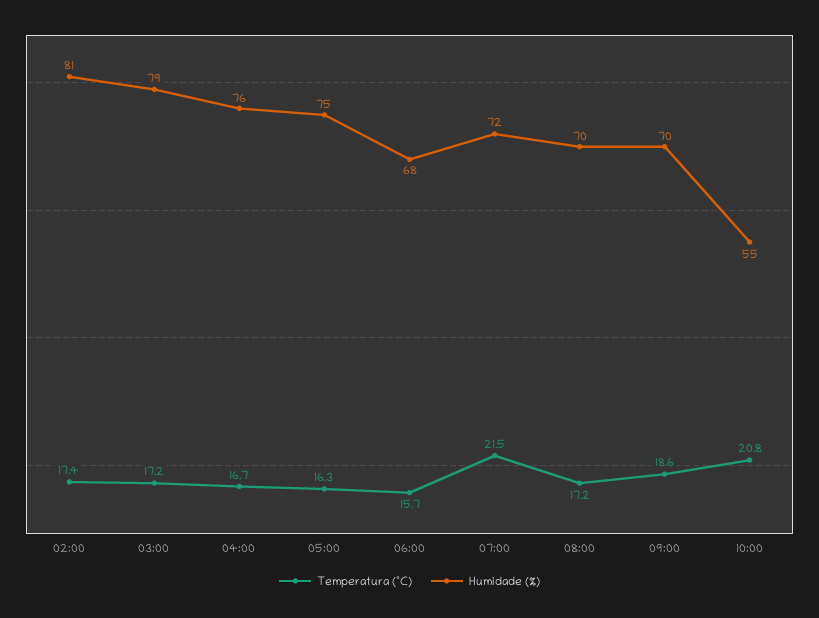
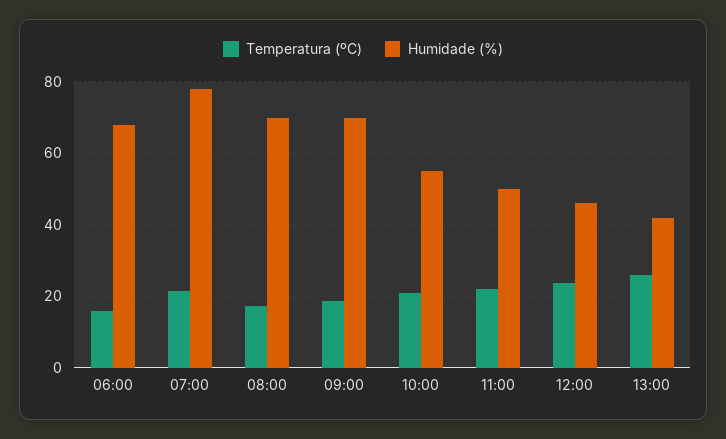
Temperatura (ºC), 02:00: 17.4 -> none
Humidade (%), 02:00: 81 -> none
Temperatura (ºC), 03:00: 17.2 -> none
Humidade (%), 03:00: 79 -> none
Temperatura (ºC), 04:00: 16.7 -> none
Humidade (%), 04:00: 76 -> none
Temperatura (ºC), 05:00: 16.3 -> none
Humidade (%), 05:00: 75 -> none
Humidade (%), 07:00: 72 -> 78
Temperatura (ºC), 11:00: none -> 22
Humidade (%), 11:00: none -> 50
Temperatura (ºC), 12:00: none -> 24
Humidade (%), 12:00: none -> 46
Temperatura (ºC), 13:00: none -> 26
Humidade (%), 13:00: none -> 42

